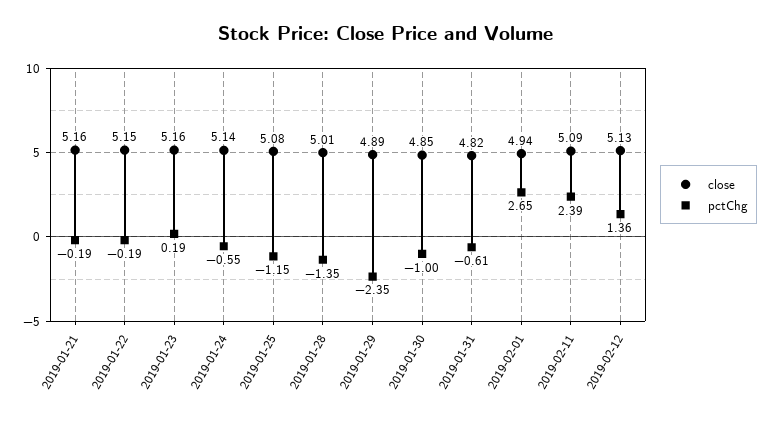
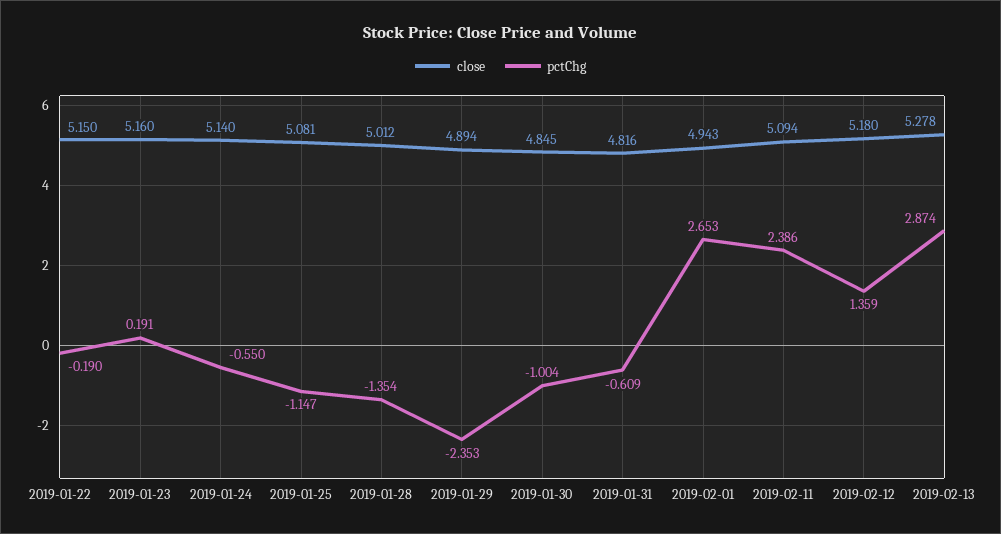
close, 2019-01-21: 5.16 -> none
pctChg, 2019-01-21: -0.19 -> none
close, 2019-02-12: 5.13 -> 5.18
close, 2019-02-13: none -> 5.278
pctChg, 2019-02-13: none -> 2.874

